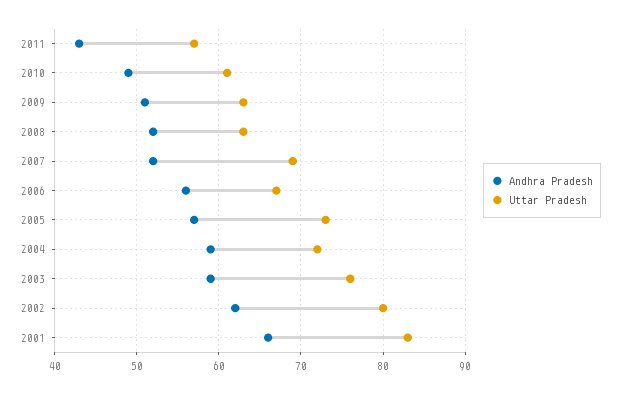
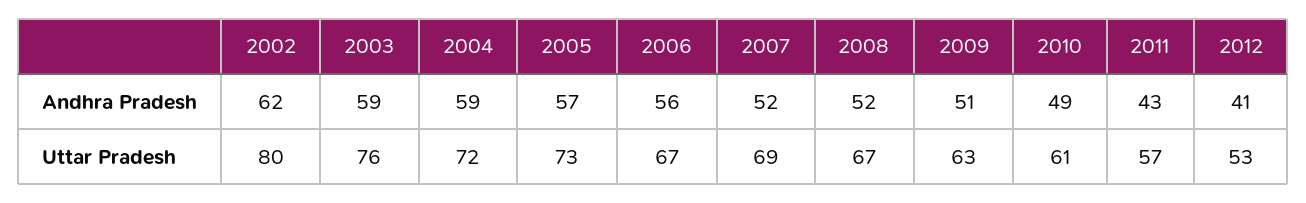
Uttar Pradesh, 2008: 63 -> 67
Andhra Pradesh, 2001: 66 -> none
Uttar Pradesh, 2001: 83 -> none
Andhra Pradesh, 2012: none -> 41
Uttar Pradesh, 2012: none -> 53

